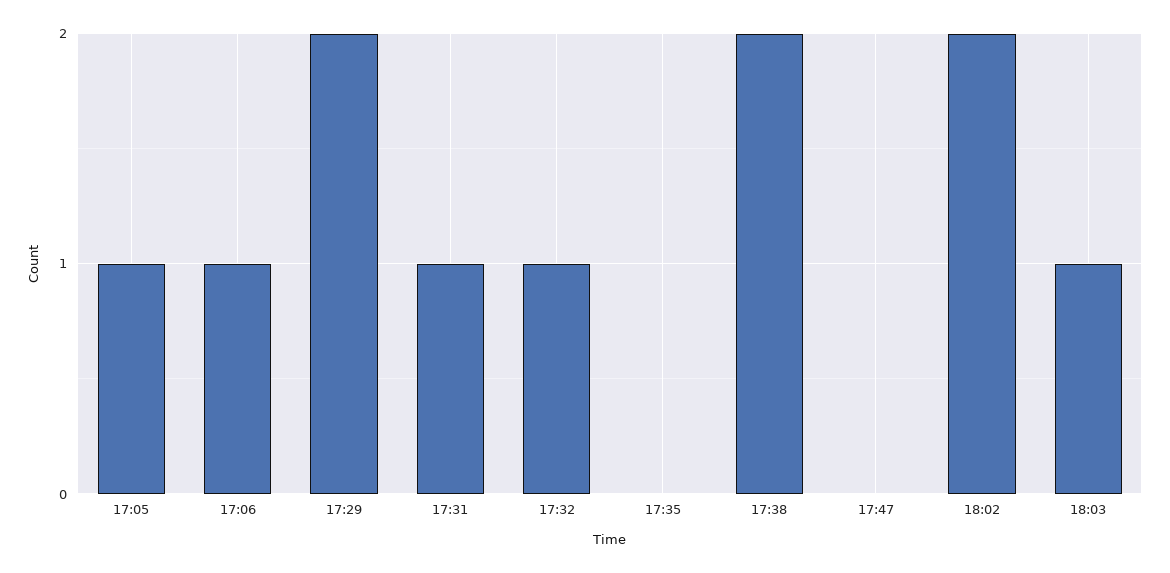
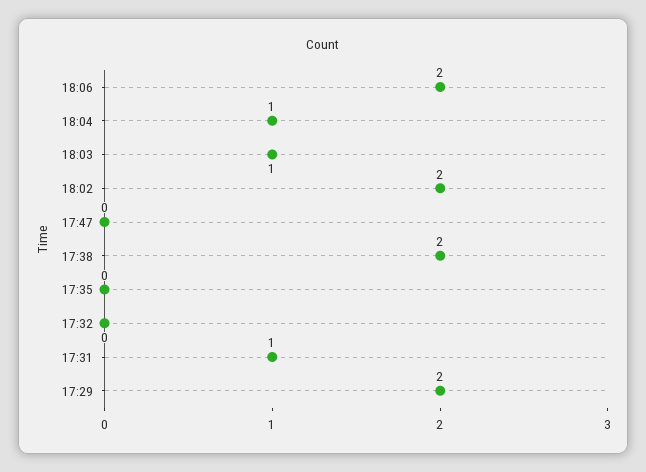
17:05: 1 -> none
17:06: 1 -> none
17:32: 1 -> 0
18:06: none -> 2
18:04: none -> 1

